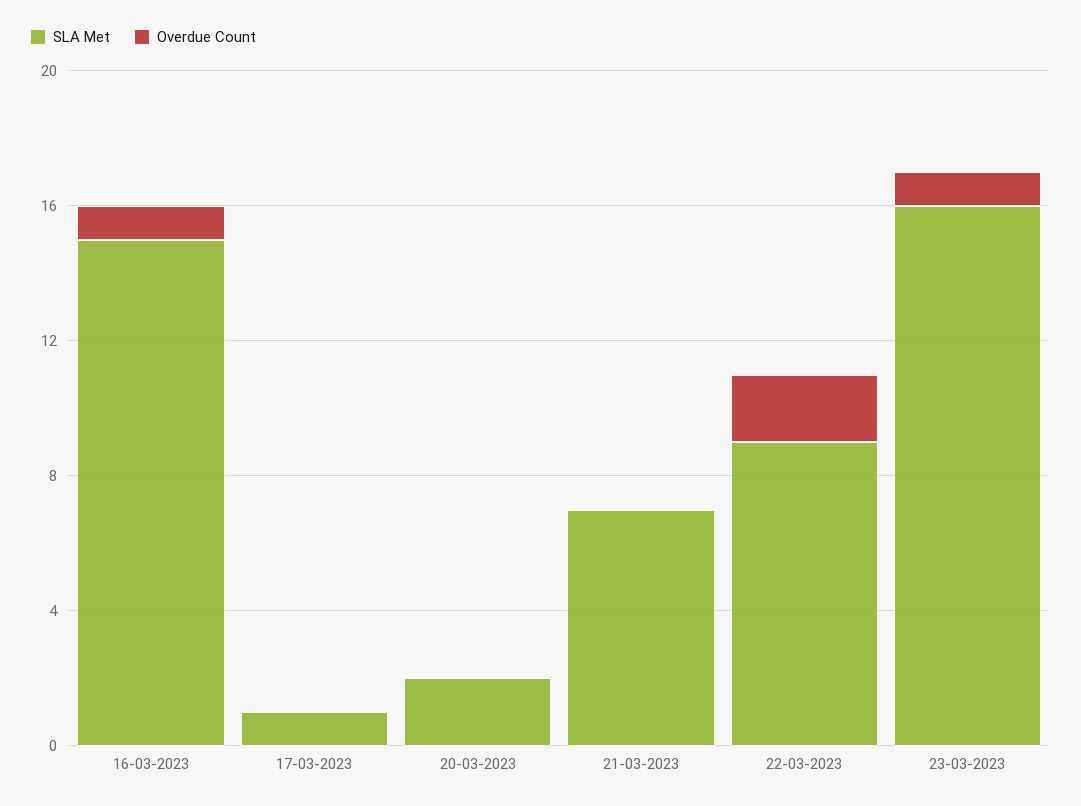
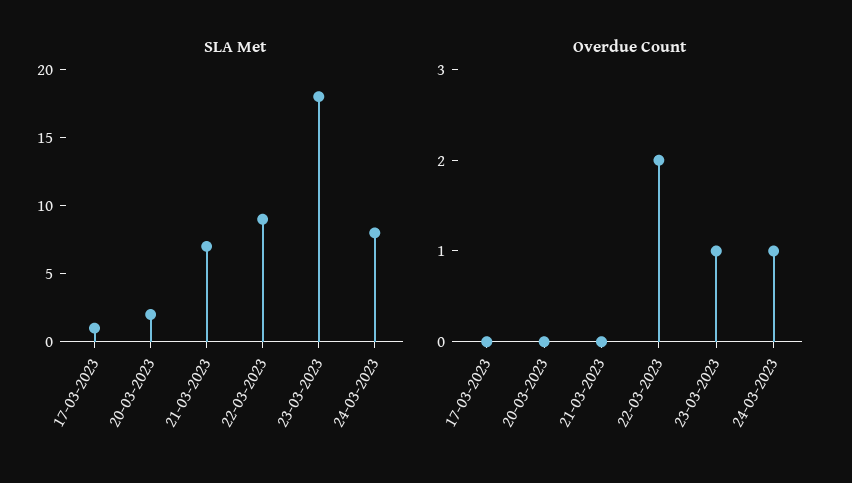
SLA Met, 16-03-2023: 15 -> none
Overdue Count, 16-03-2023: 1 -> none
SLA Met, 23-03-2023: 16 -> 18
SLA Met, 24-03-2023: none -> 8
Overdue Count, 24-03-2023: none -> 1

